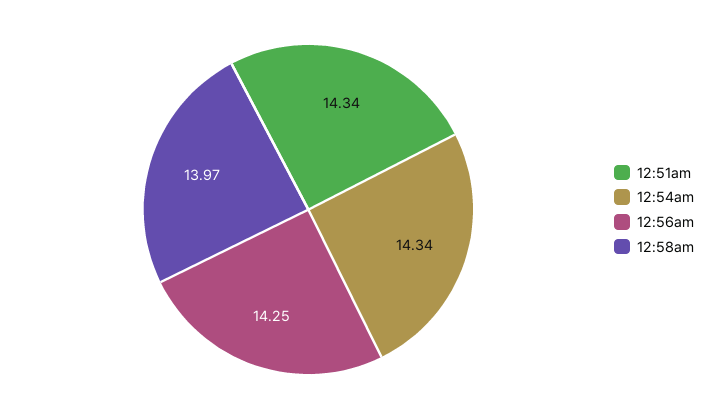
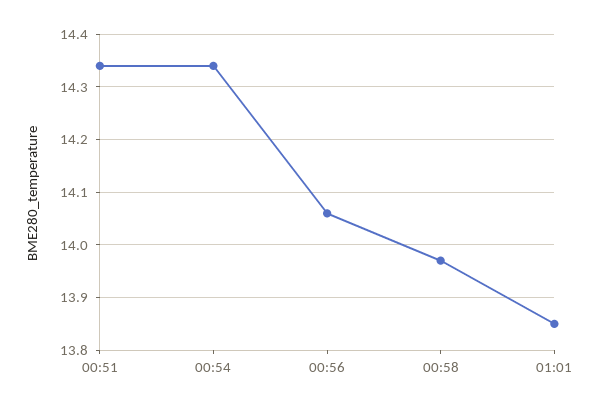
12:56am: 14.25 -> 14.05
01:01: none -> 13.85

